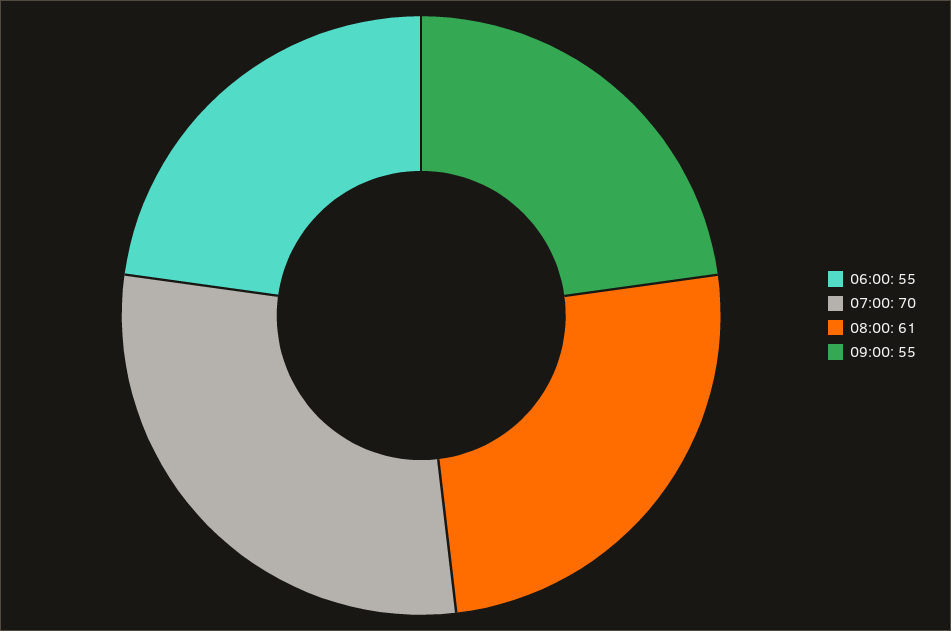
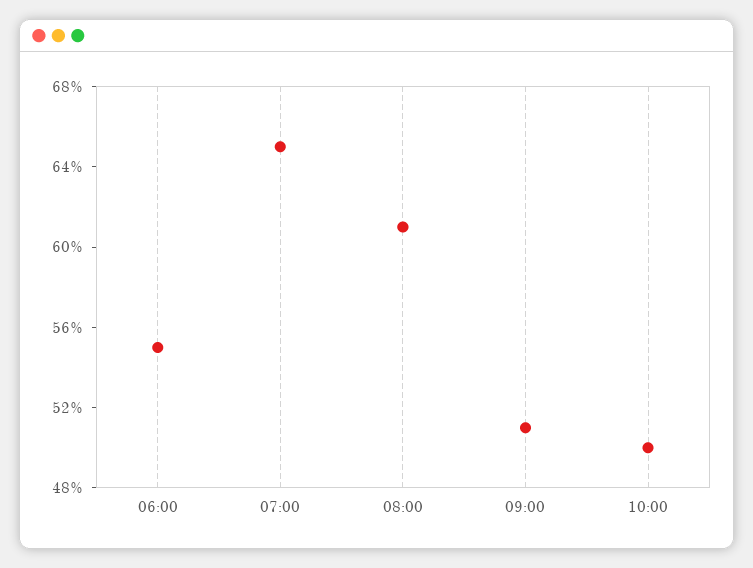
07:00: 70 -> 65
09:00: 55 -> 51
10:00: none -> 50

